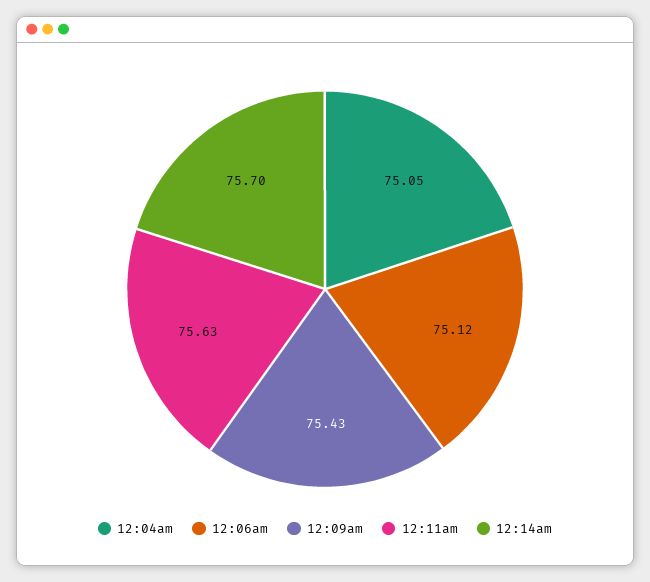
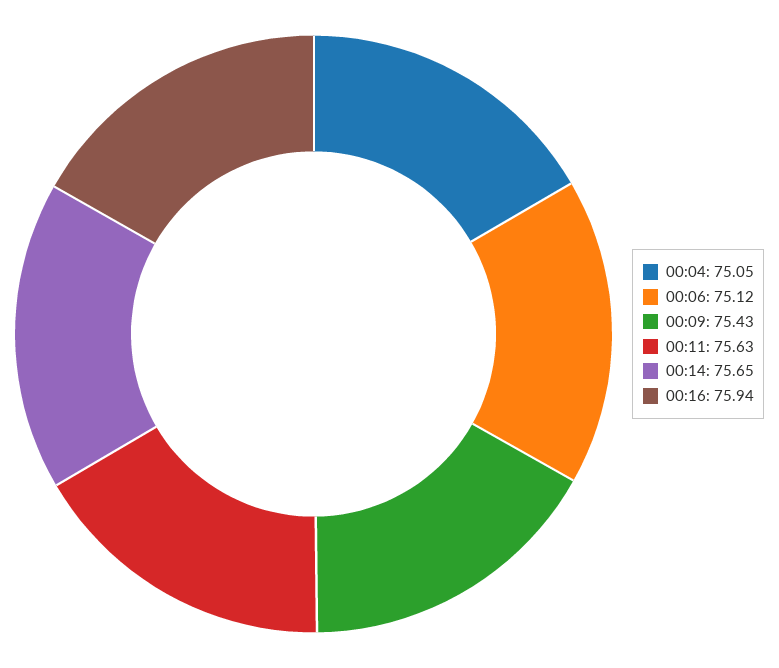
12:14am: 75.7 -> 75.65
00:16: none -> 75.94

